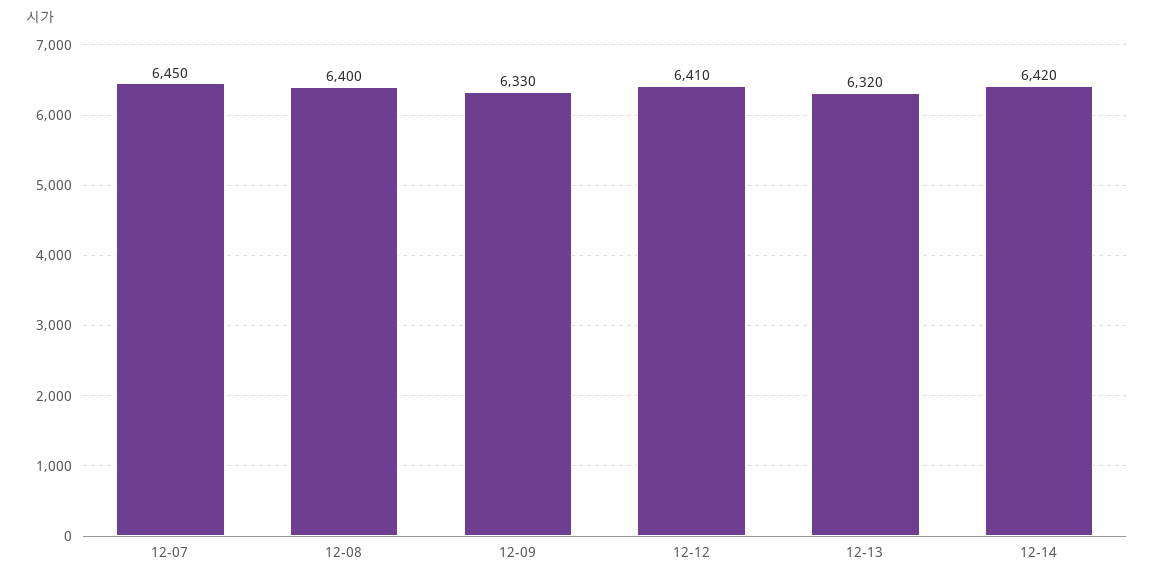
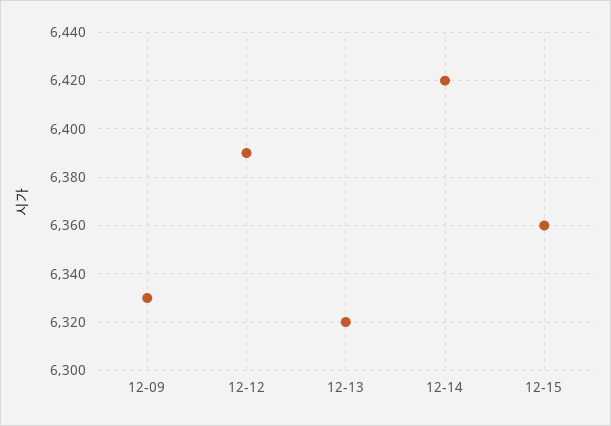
12-07: 6450 -> none
12-08: 6400 -> none
12-12: 6410 -> 6390
12-15: none -> 6360

